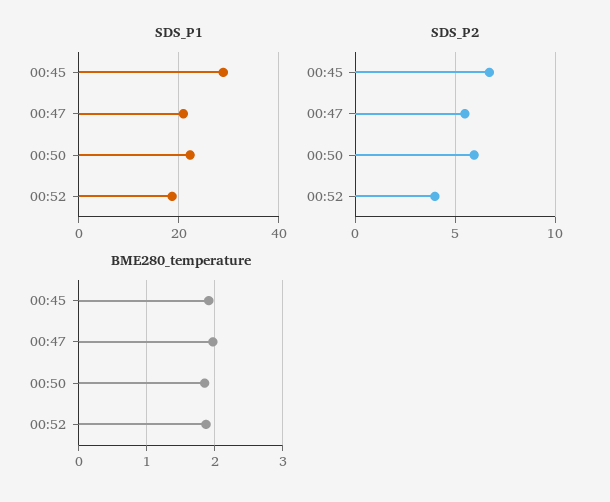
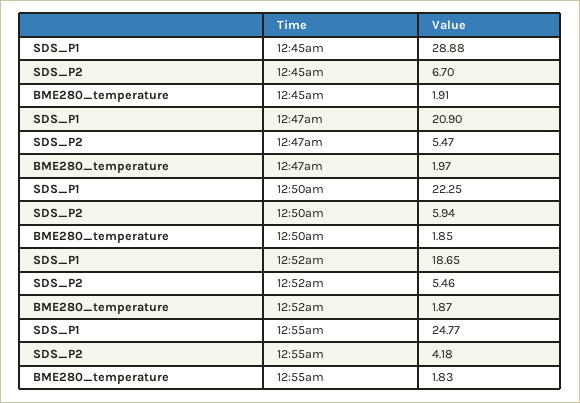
SDS_P2, 00:52: 4 -> 5.46
SDS_P1, 12:55am: none -> 24.77
SDS_P2, 12:55am: none -> 4.18
BME280_temperature, 12:55am: none -> 1.83

